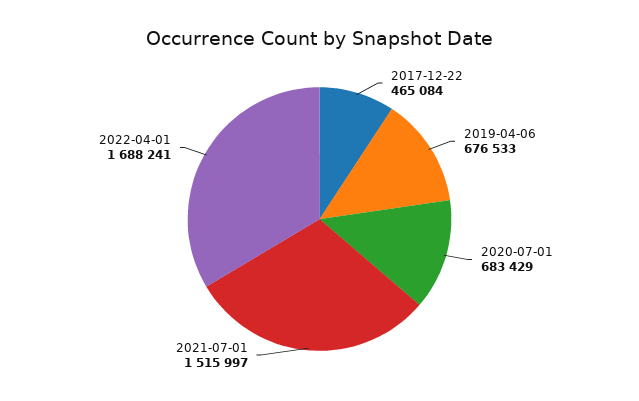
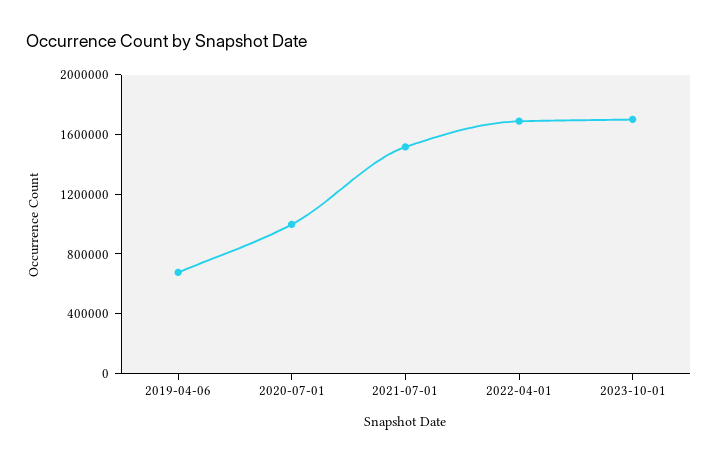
2017-12-22: 465084 -> none
2020-07-01: 683429 -> 1000000
2023-10-01: none -> 1700000

